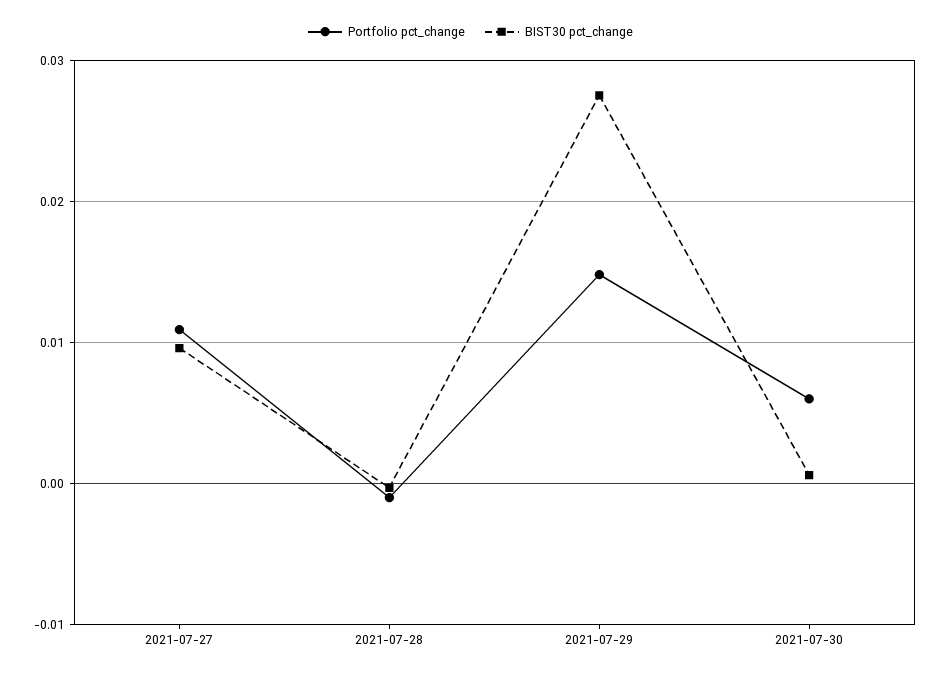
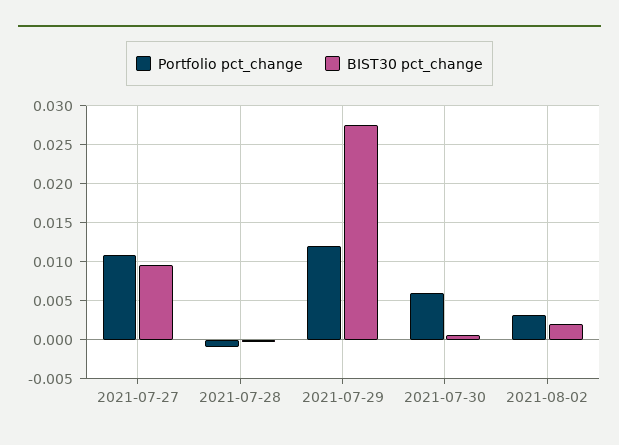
Portfolio pct_change, 2021-07-29: 0.015 -> 0.012
Portfolio pct_change, 2021-08-02: none -> 0.003
BIST30 pct_change, 2021-08-02: none -> 0.002

